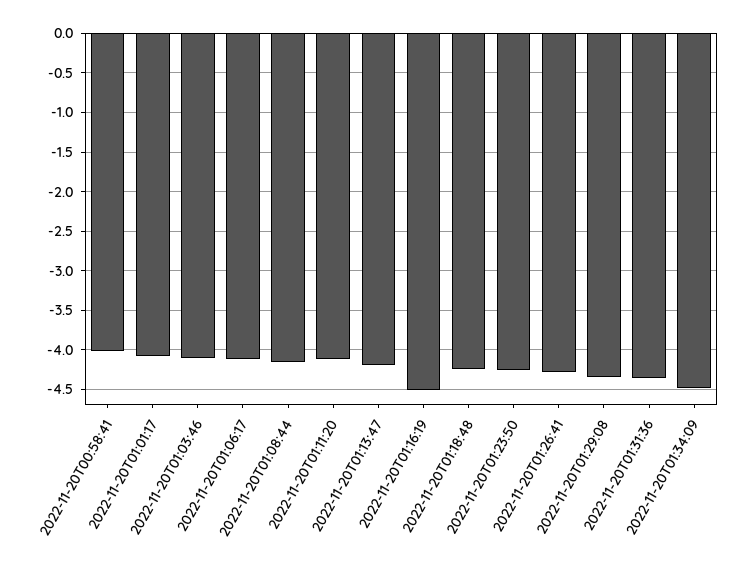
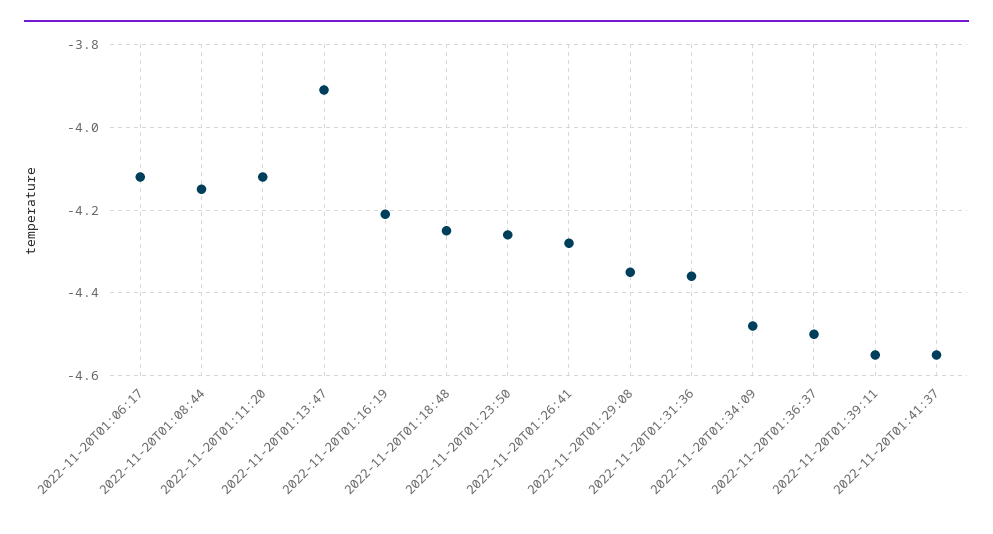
2022-11-20T00:58:41: -4 -> none
2022-11-20T01:01:17: -4.1 -> none
2022-11-20T01:03:46: -4.1 -> none
2022-11-20T01:13:47: -4.2 -> -3.9
2022-11-20T01:16:19: -4.5 -> -4.2
2022-11-20T01:36:37: none -> -4.5
2022-11-20T01:39:11: none -> -4.55
2022-11-20T01:41:37: none -> -4.55

